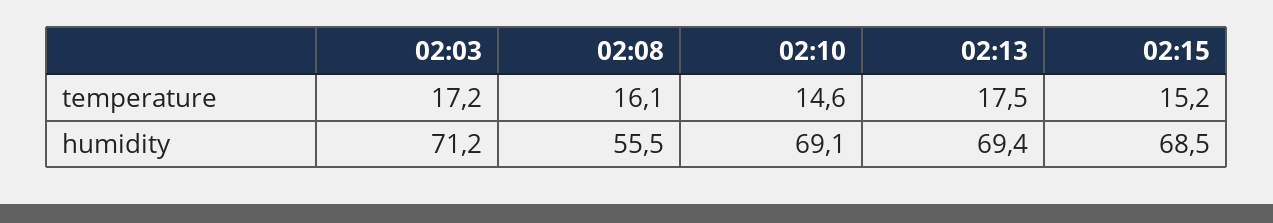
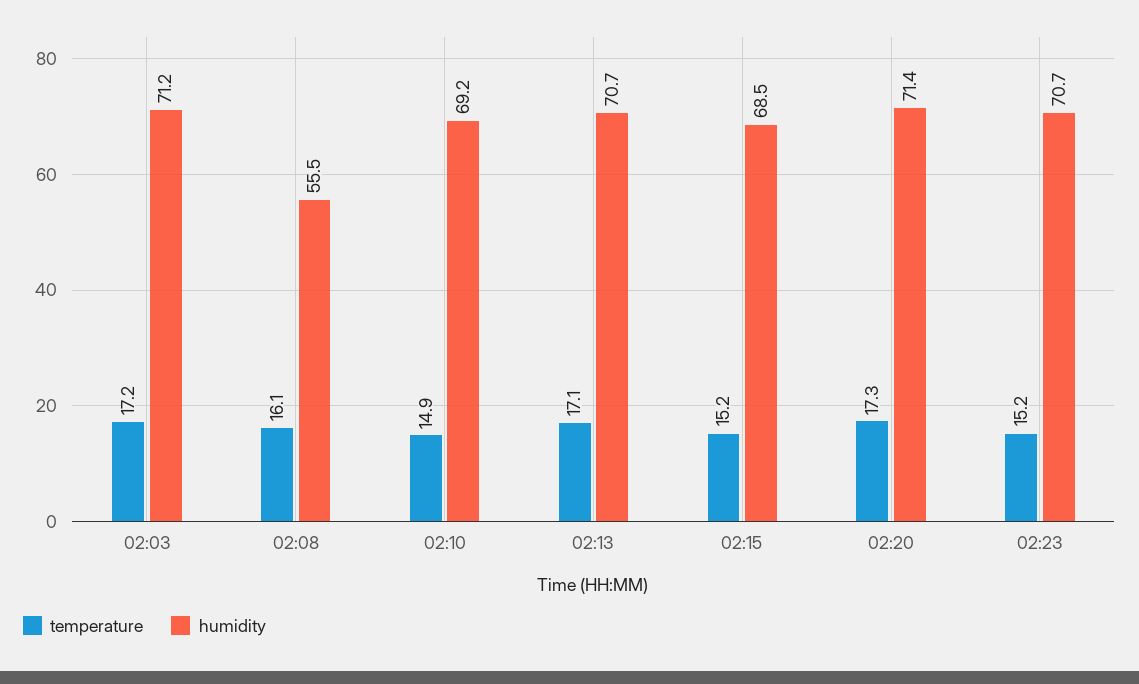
temperature, 02:10: 14.6 -> 14.9
temperature, 02:13: 17.5 -> 17.1
humidity, 02:10: 69.1 -> 69.2
humidity, 02:13: 69.4 -> 70.7
temperature, 02:20: none -> 17.3
humidity, 02:20: none -> 71.4
temperature, 02:23: none -> 15.2
humidity, 02:23: none -> 70.7

